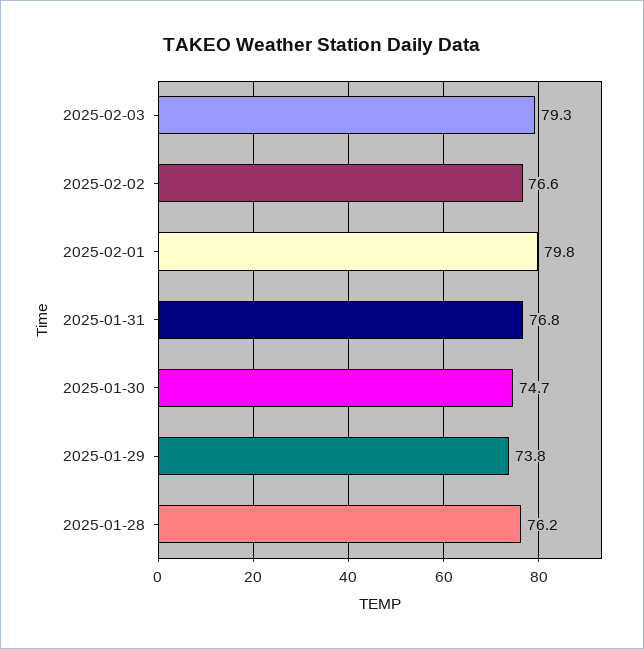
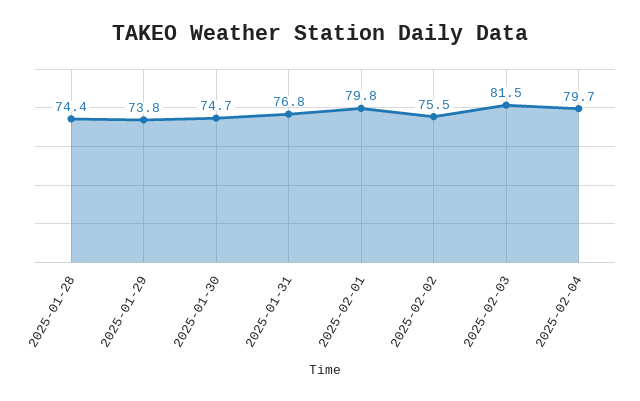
2025-02-03: 79.3 -> 81.5
2025-02-02: 76.6 -> 75.5
2025-01-28: 76.2 -> 74.4
2025-02-04: none -> 79.7

